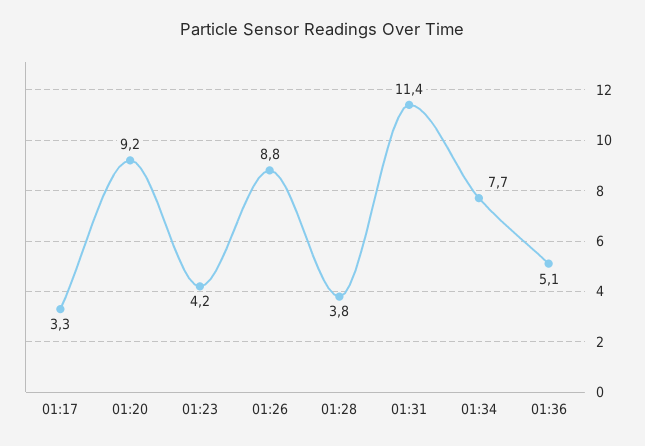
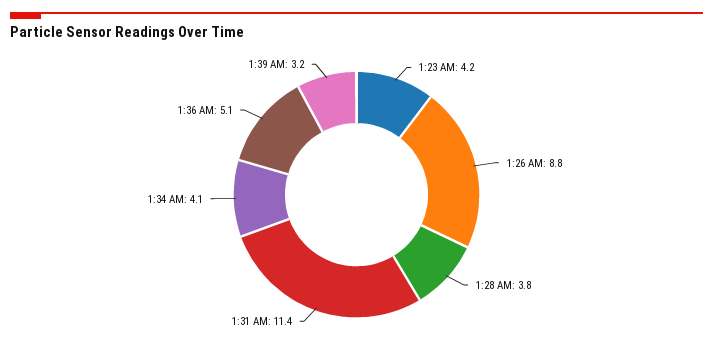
01:17: 3.3 -> none
01:20: 9.2 -> none
01:34: 7.7 -> 4.1
1:39 AM: none -> 3.2

